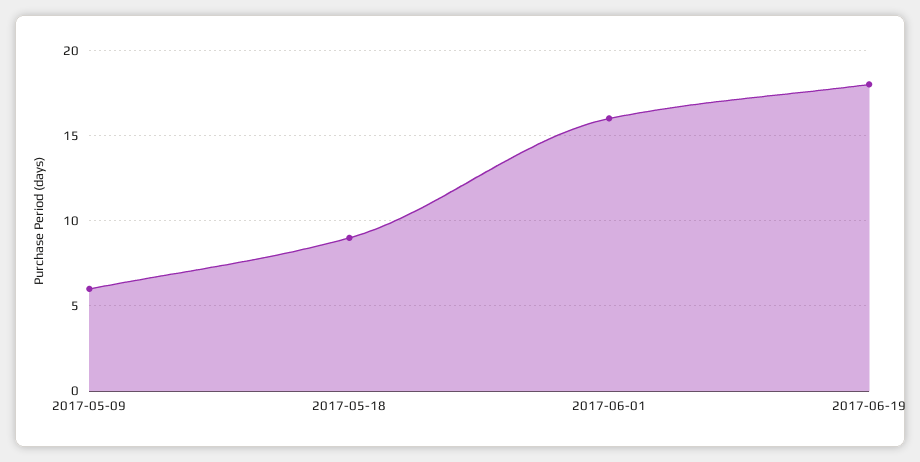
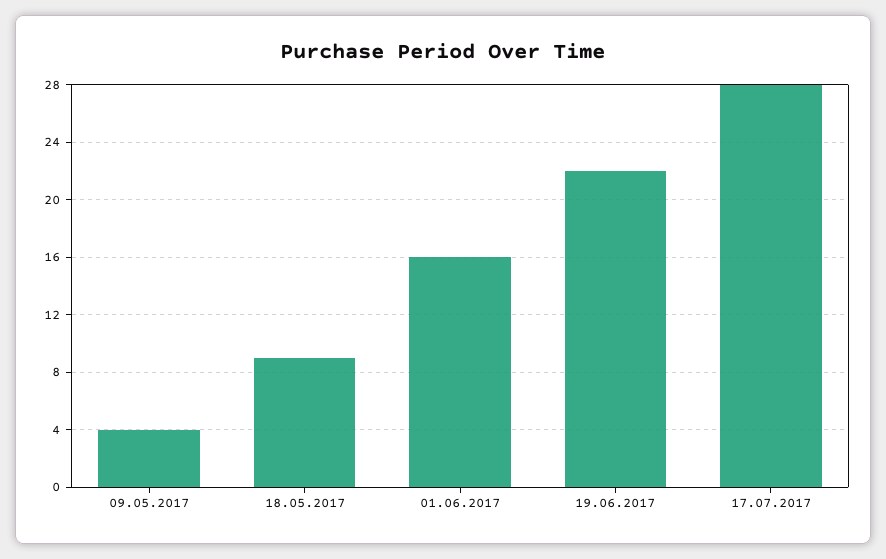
2017-05-09: 6 -> 4
2017-06-19: 18 -> 22
17.07.2017: none -> 28

